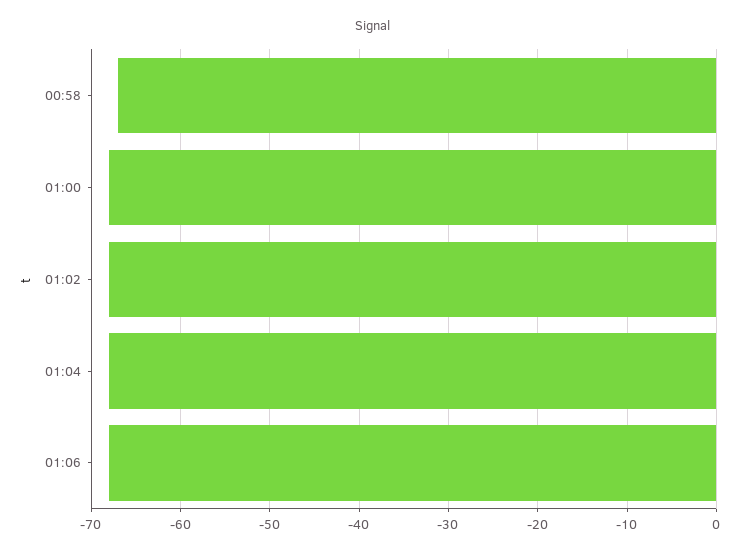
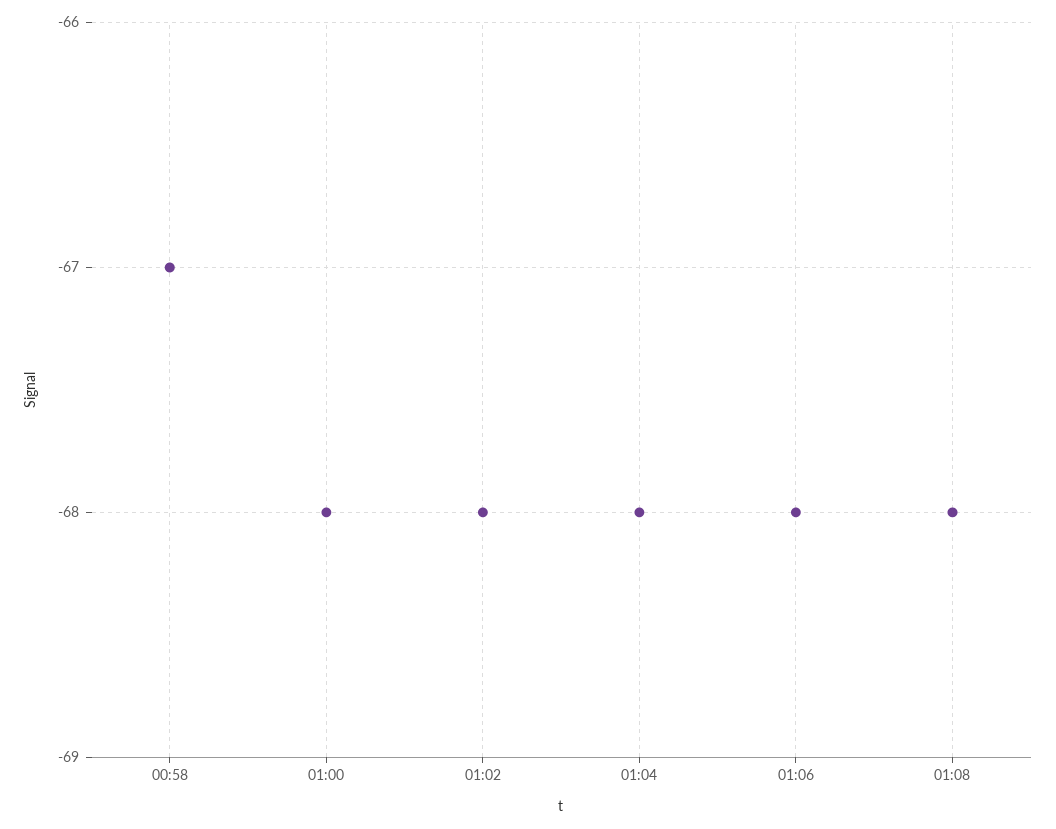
01:08: none -> -68

